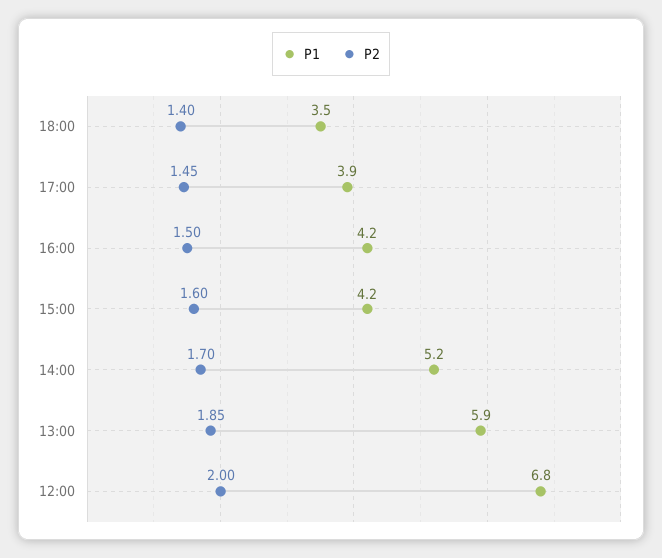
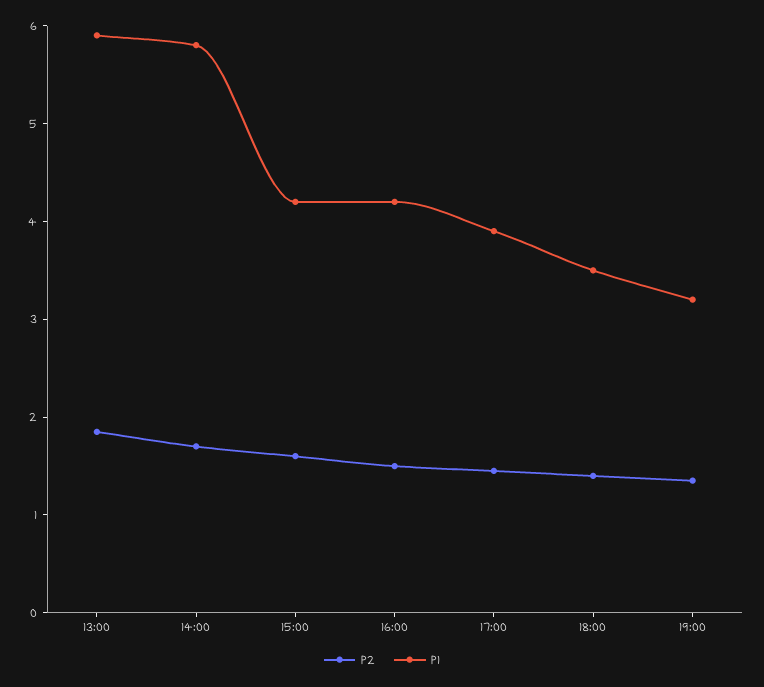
P1, 14:00: 5.2 -> 5.8
P1, 12:00: 6.8 -> none
P2, 12:00: 2 -> none
P2, 19:00: none -> 1.4
P1, 19:00: none -> 3.2

